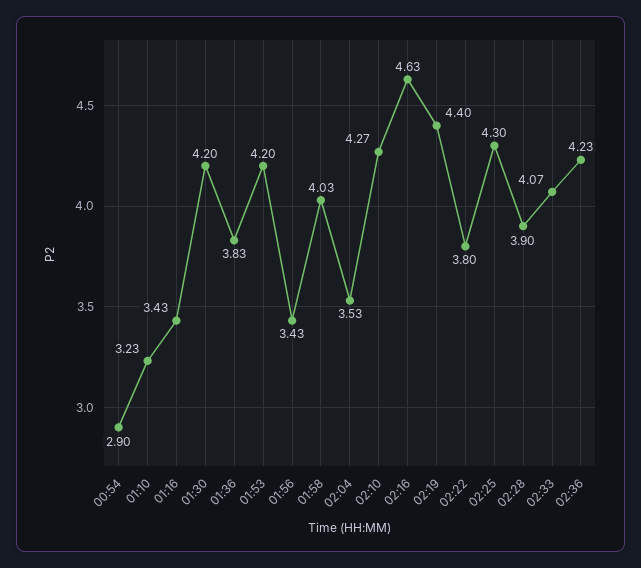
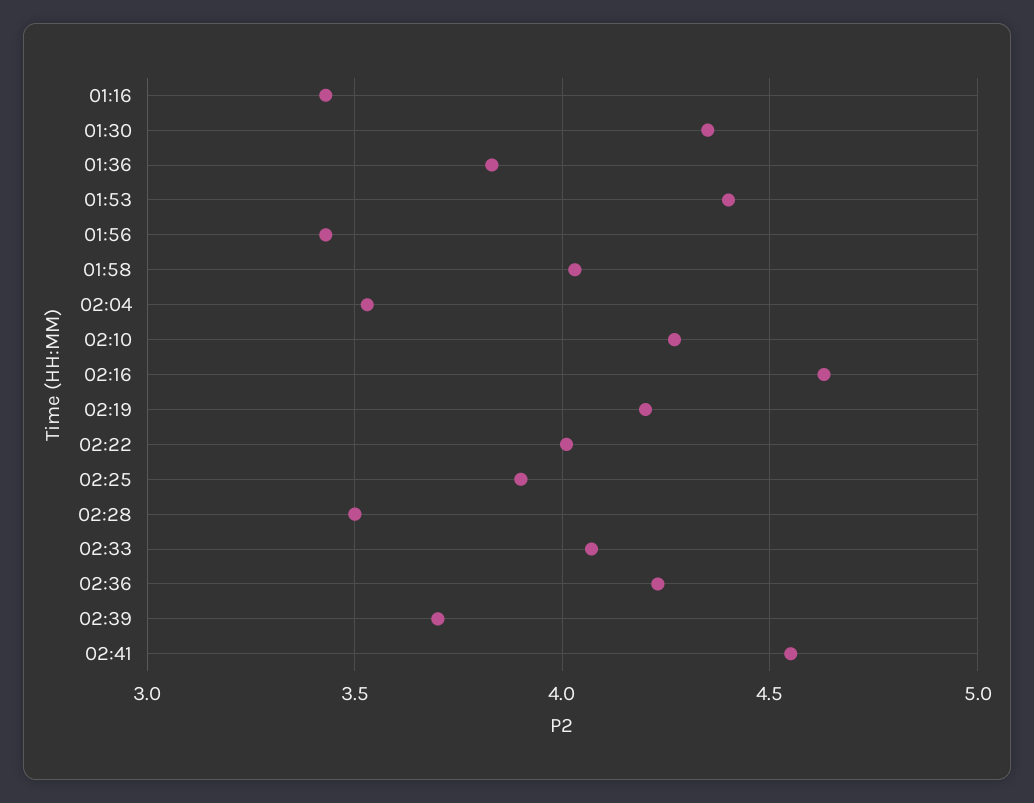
00:54: 2.9 -> none
01:10: 3.23 -> none
01:30: 4.2 -> 4.35
01:53: 4.2 -> 4.4
02:19: 4.4 -> 4.2
02:22: 3.8 -> 4
02:25: 4.3 -> 3.9
02:28: 3.9 -> 3.5
02:39: none -> 3.7
02:41: none -> 4.55

